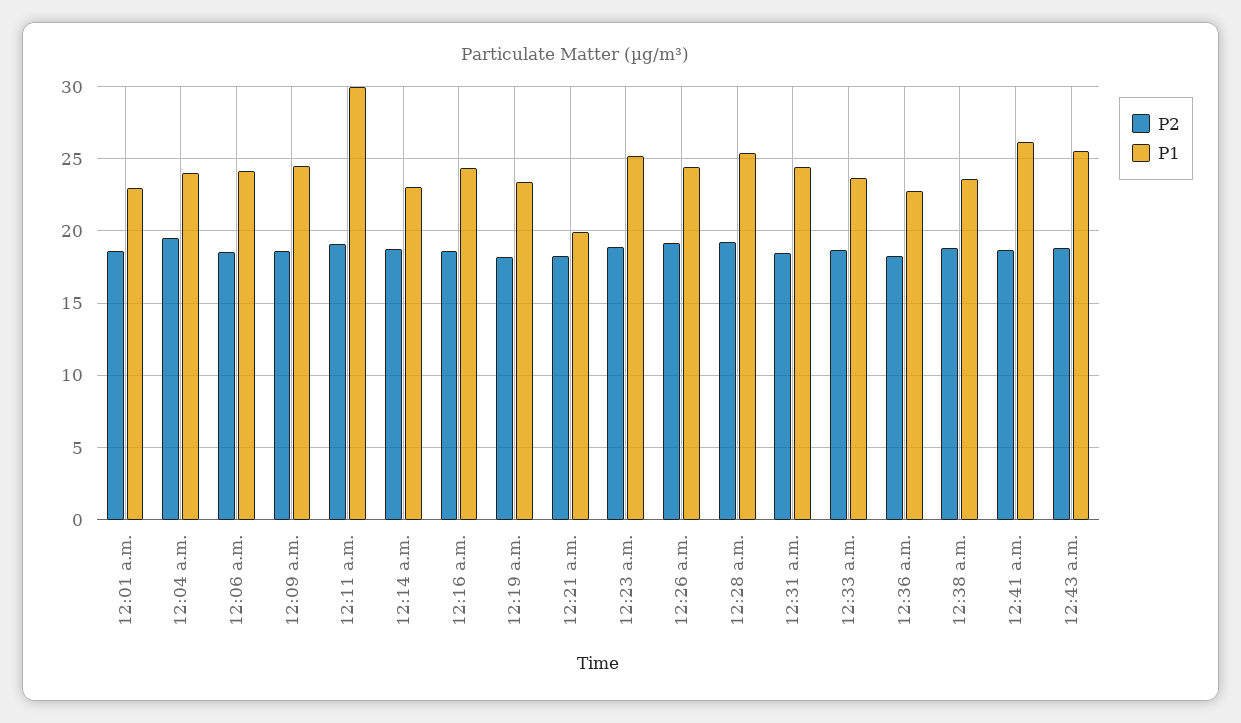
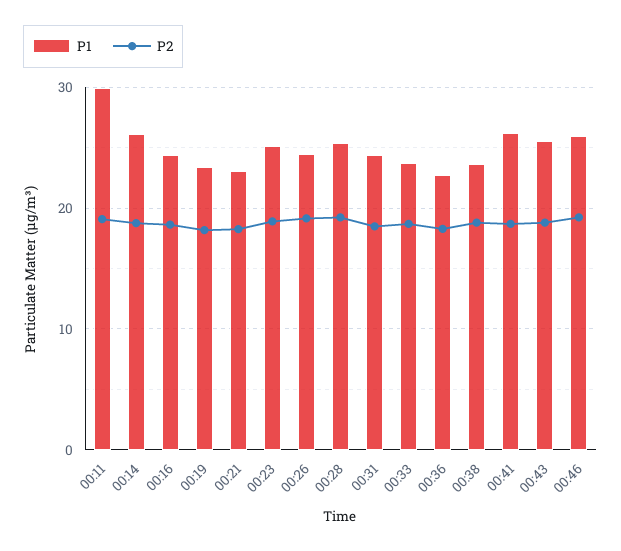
P2, 12:01 a.m.: 18.5 -> none
P1, 12:01 a.m.: 23 -> none
P2, 12:04 a.m.: 19.5 -> none
P1, 12:04 a.m.: 24 -> none
P2, 12:06 a.m.: 18.5 -> none
P1, 12:06 a.m.: 24 -> none
P2, 12:09 a.m.: 18.5 -> none
P1, 12:09 a.m.: 24.5 -> none
P1, 12:14 a.m.: 23 -> 26
P1, 12:21 a.m.: 20 -> 23
P1, 00:46: none -> 26
P2, 00:46: none -> 19

